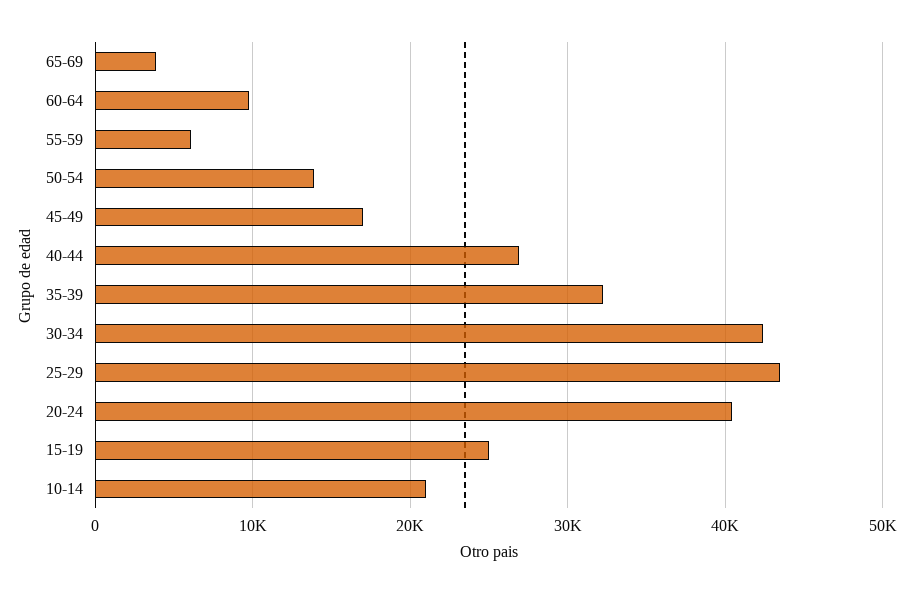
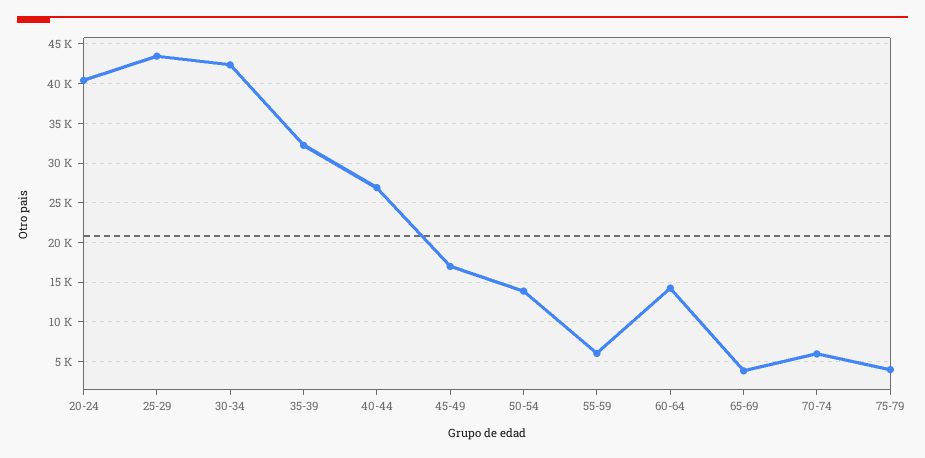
60-64: 10000 -> 14000
15-19: 25000 -> none
10-14: 21000 -> none
70-74: none -> 6000
75-79: none -> 4000

